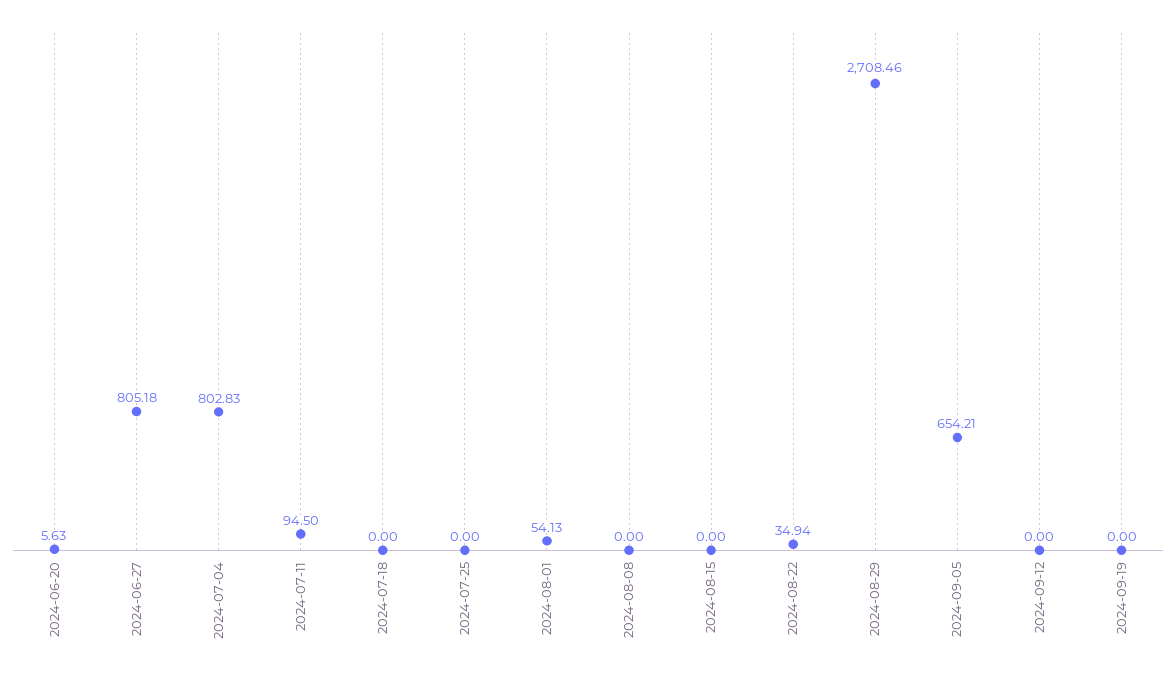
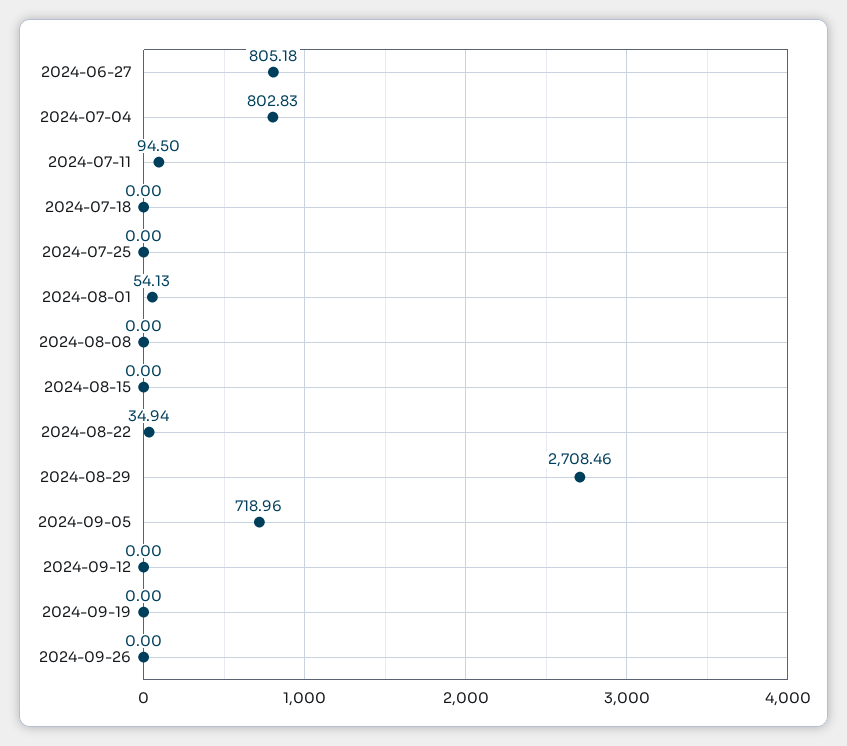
2024-06-20: 5.63 -> none
2024-09-05: 654.21 -> 718.96
2024-09-26: none -> 0

